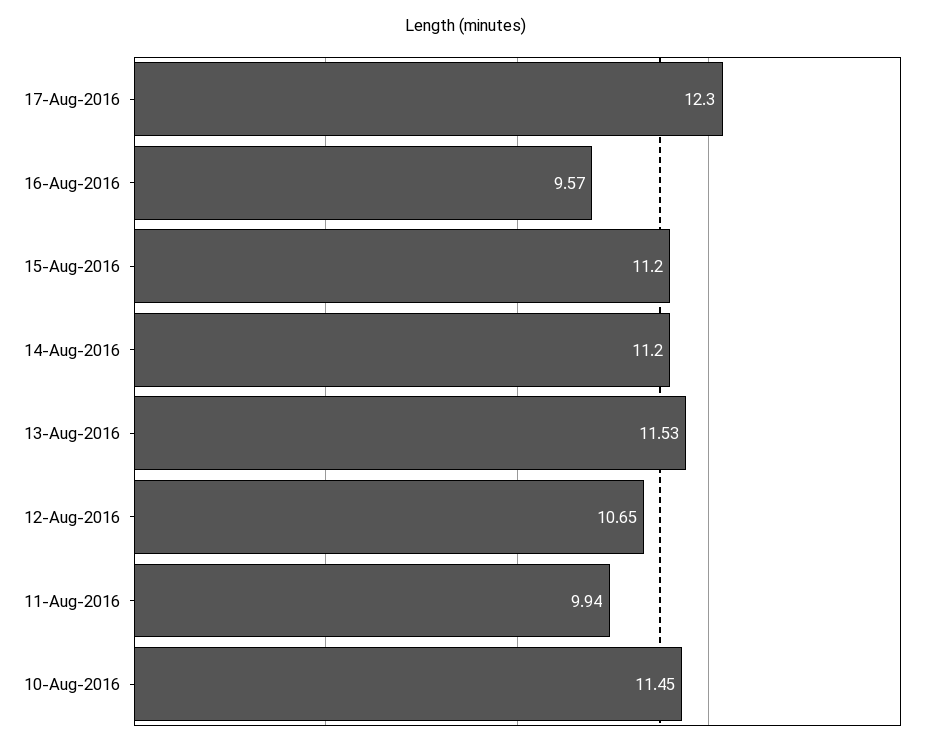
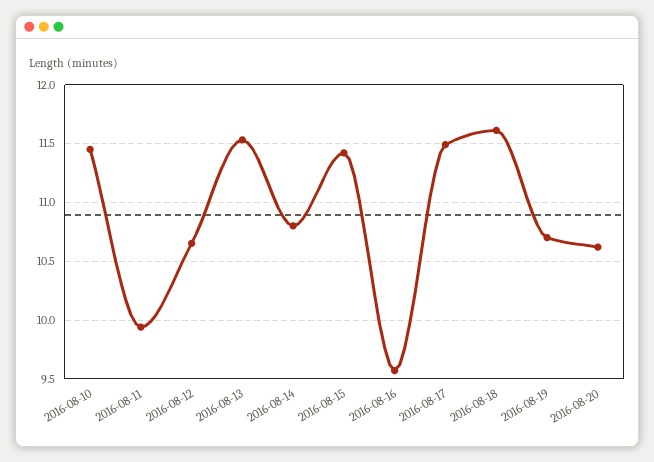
17-Aug-2016: 12.3 -> 11.5
15-Aug-2016: 11.2 -> 11.4
14-Aug-2016: 11.2 -> 10.8
2016-08-18: none -> 11.6
2016-08-19: none -> 10.7
2016-08-20: none -> 10.6

